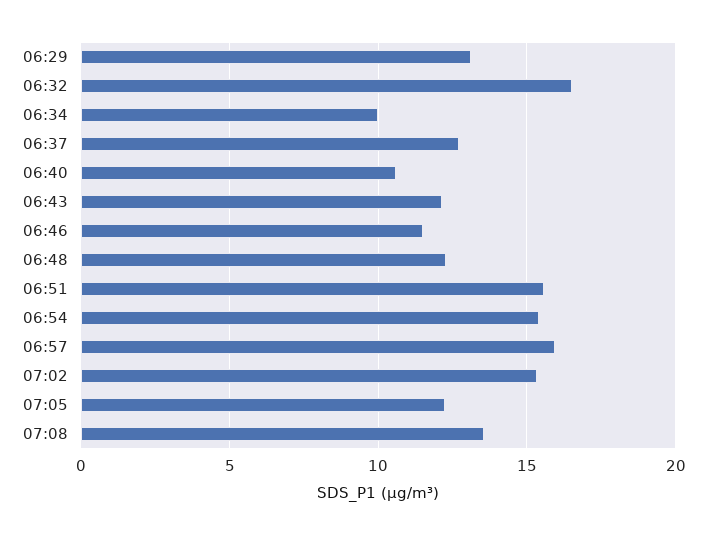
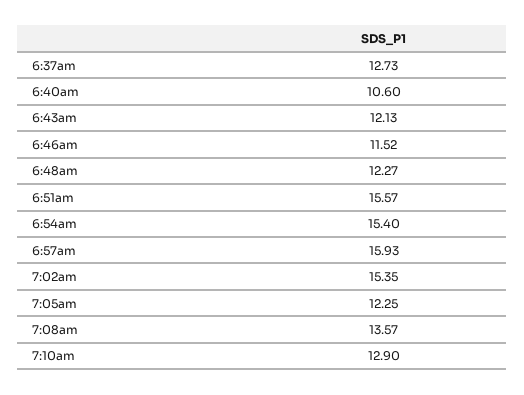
06:29: 13 -> none
06:32: 16.5 -> none
06:34: 10 -> none
7:10am: none -> 12.9

